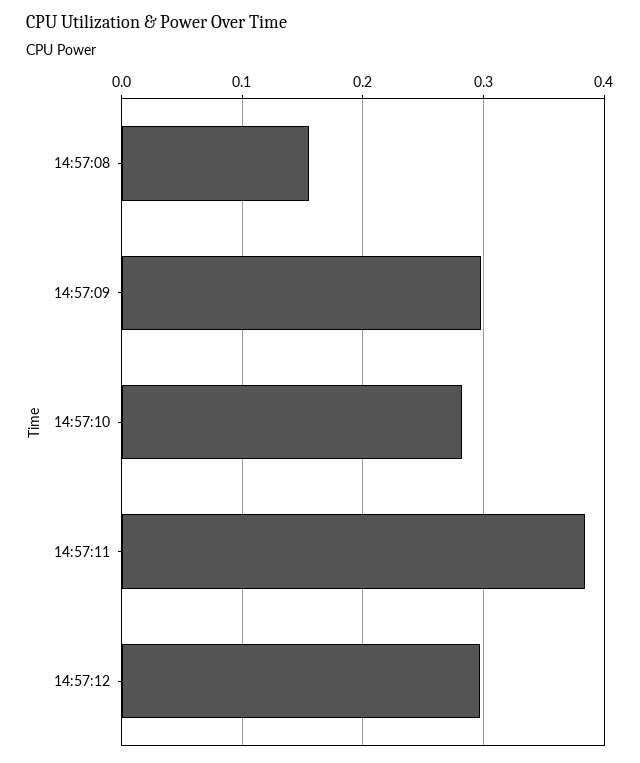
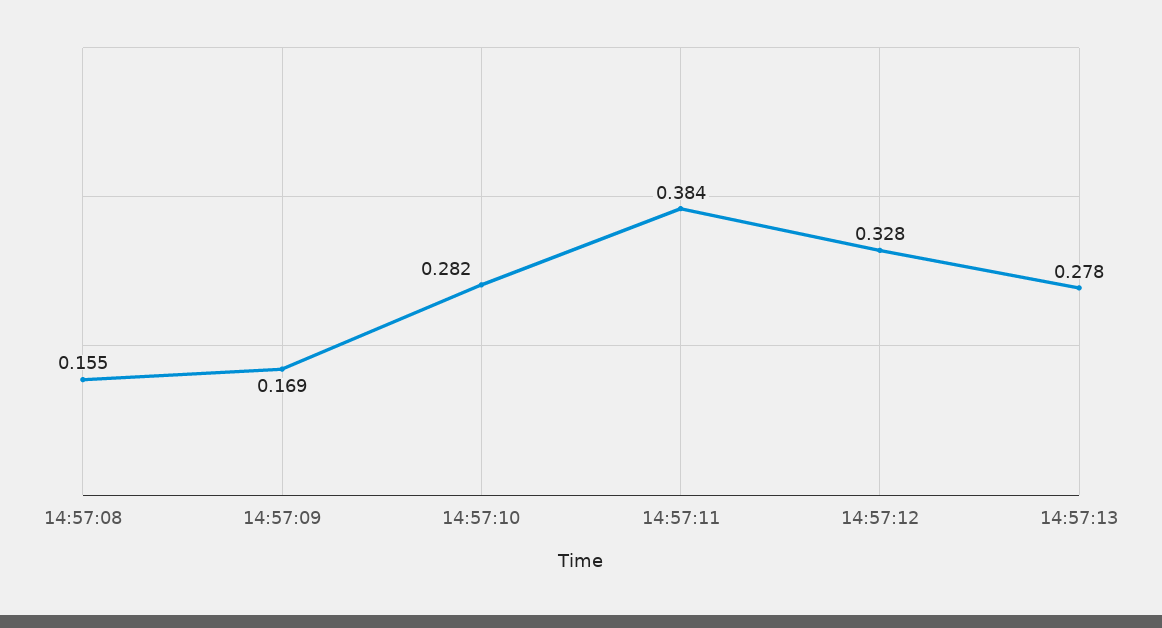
14:57:09: 0.3 -> 0.169
14:57:12: 0.3 -> 0.328
14:57:13: none -> 0.278

